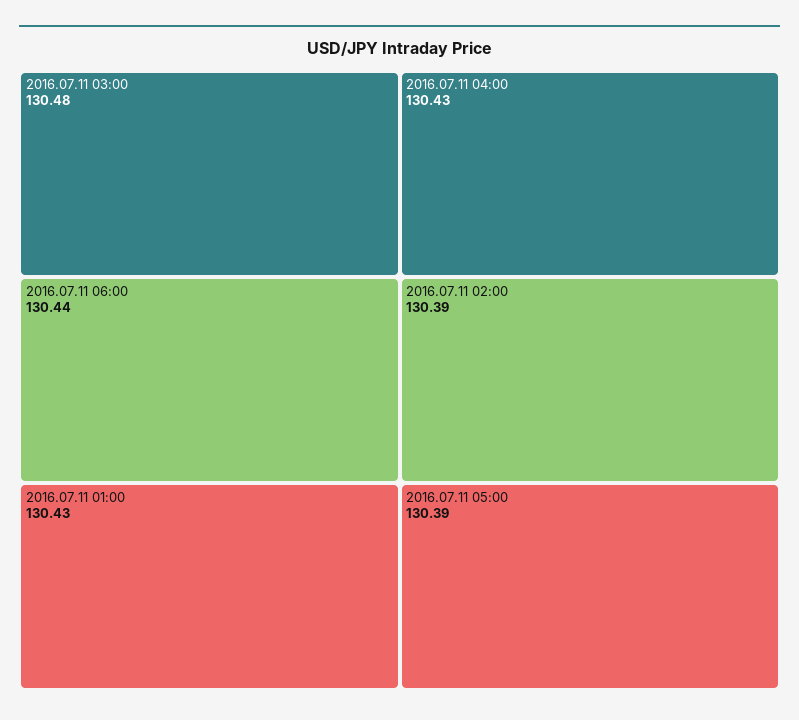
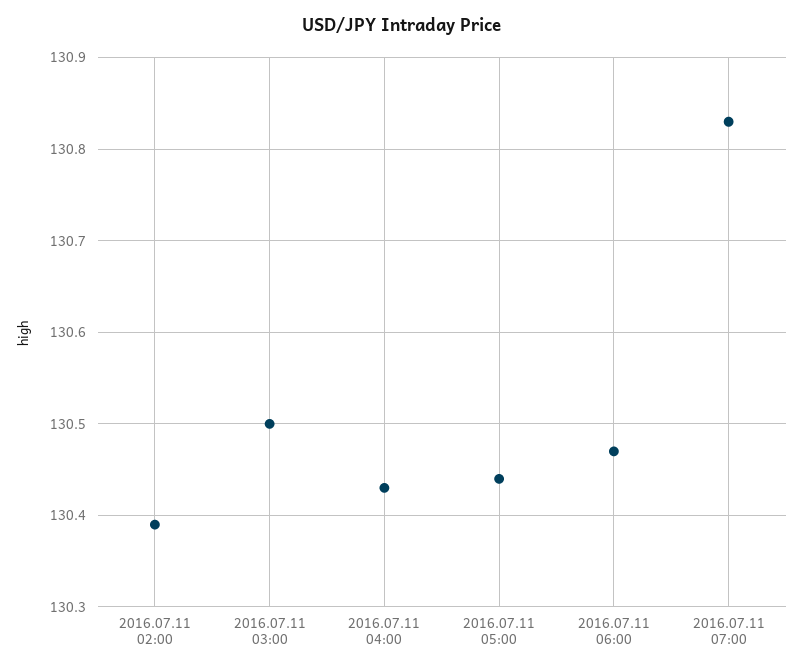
2016.07.11 03:00: 130.48 -> 130.5
2016.07.11 06:00: 130.44 -> 130.47
2016.07.11 01:00: 130.43 -> none
2016.07.11 05:00: 130.39 -> 130.44
2016.07.11 07:00: none -> 130.83

